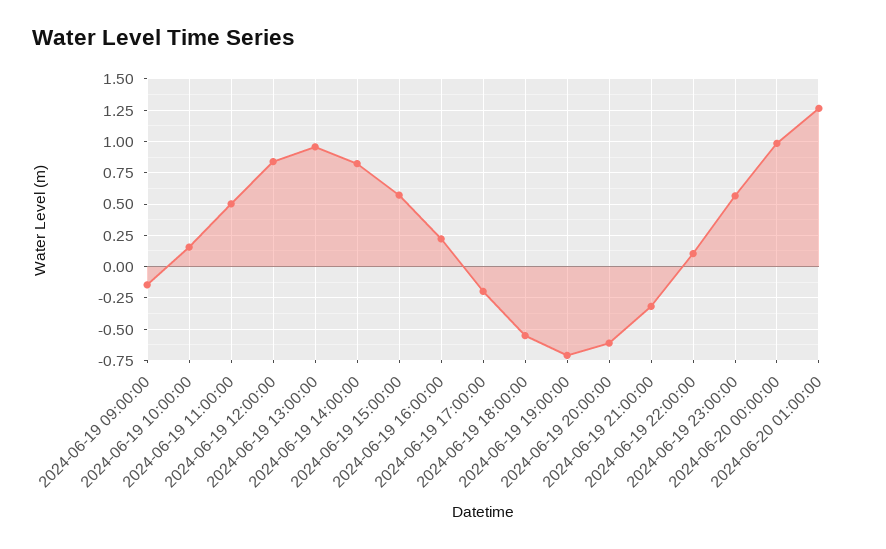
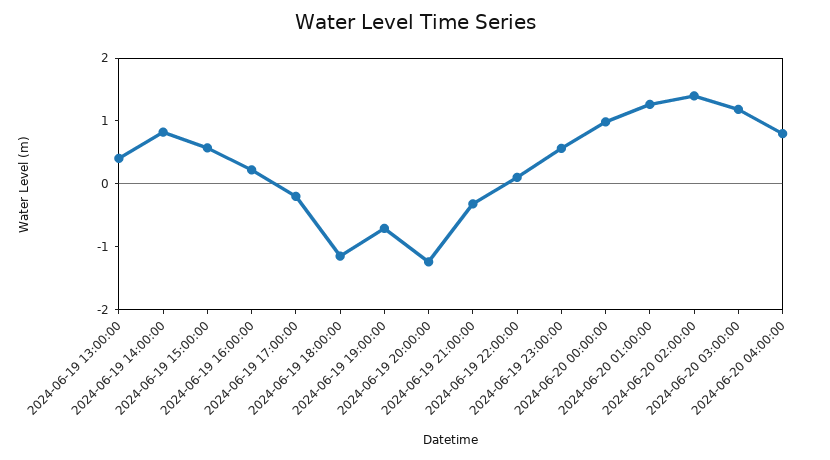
2024-06-19 09:00:00: -0.15 -> none
2024-06-19 10:00:00: 0.15 -> none
2024-06-19 11:00:00: 0.5 -> none
2024-06-19 12:00:00: 0.85 -> none
2024-06-19 13:00:00: 0.95 -> 0.4
2024-06-19 18:00:00: -0.55 -> -1.2
2024-06-19 20:00:00: -0.6 -> -1.2
2024-06-20 02:00:00: none -> 1.4
2024-06-20 03:00:00: none -> 1.2
2024-06-20 04:00:00: none -> 0.8

